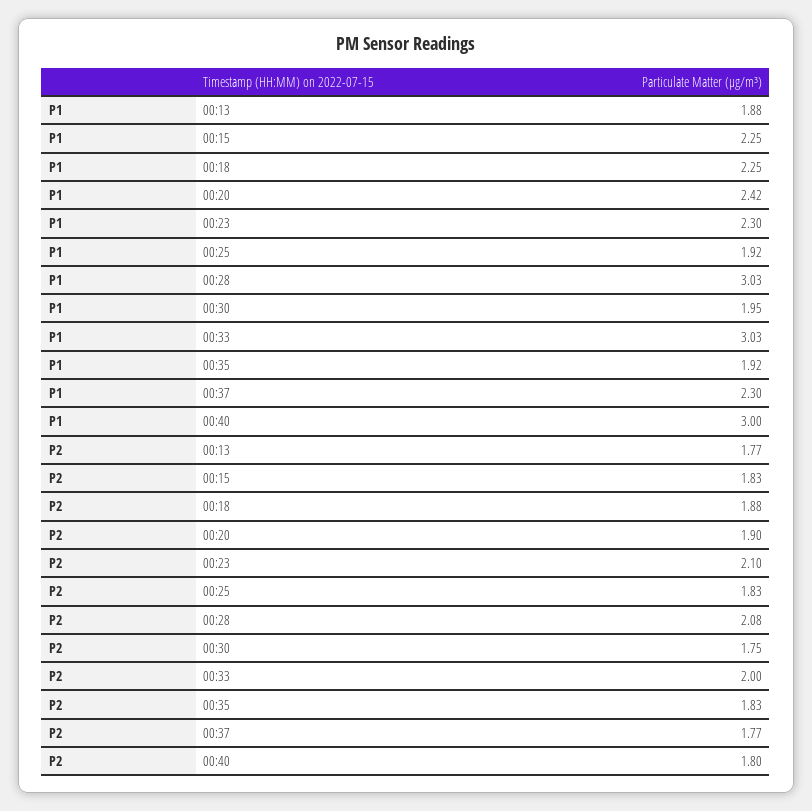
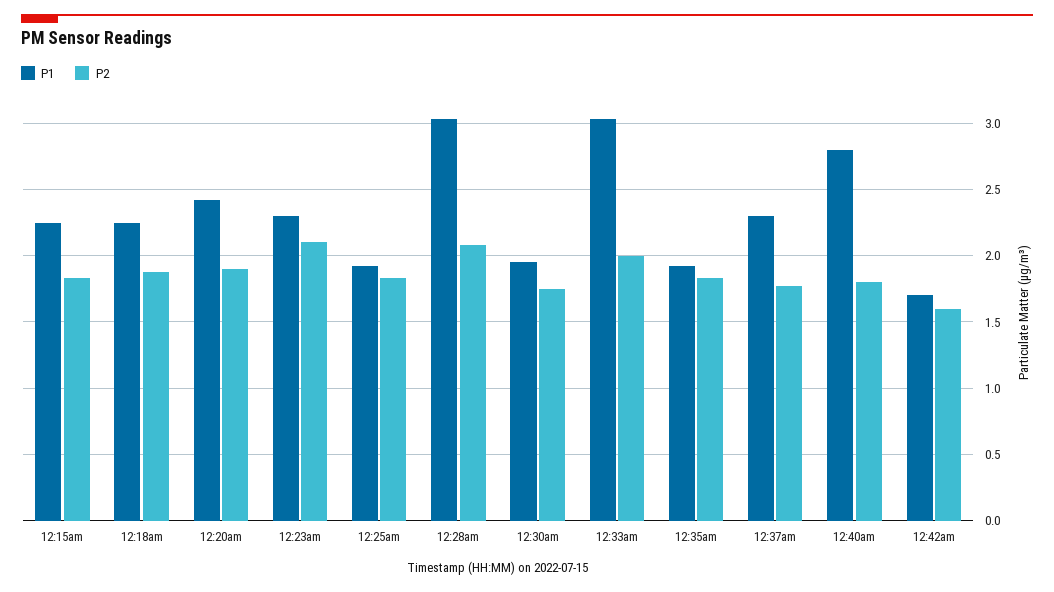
P1, 00:13: 1.88 -> none
P1, 00:40: 3 -> 2.8
P2, 00:13: 1.77 -> none
P1, 12:42am: none -> 1.7
P2, 12:42am: none -> 1.6

